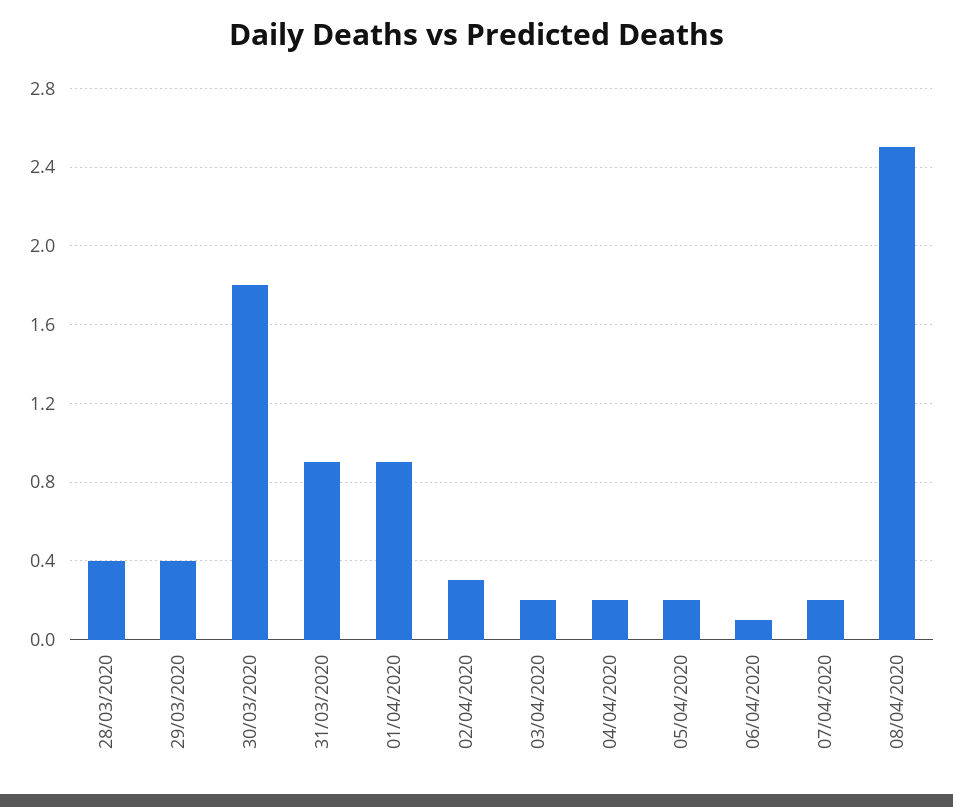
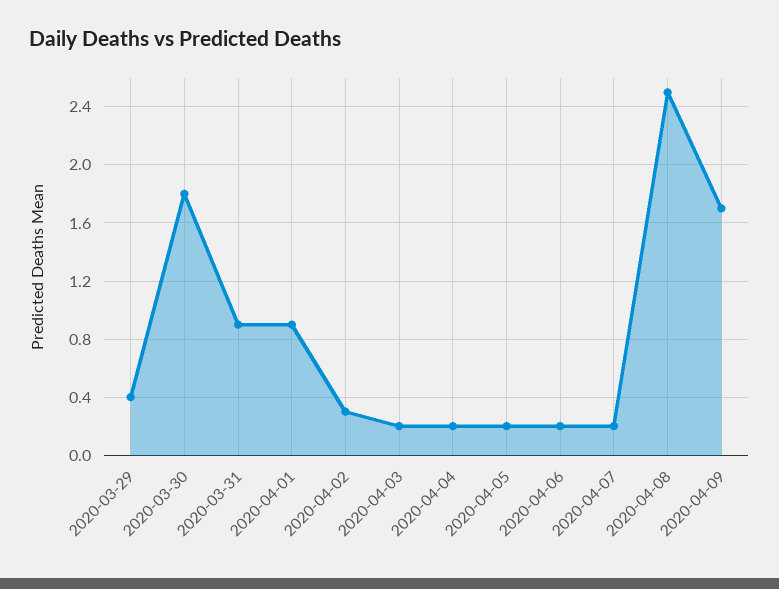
28/03/2020: 0.4 -> none
06/04/2020: 0.1 -> 0.2
2020-04-09: none -> 1.7

